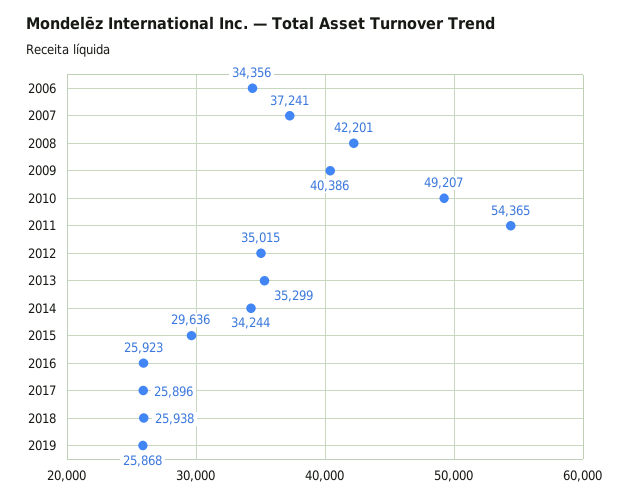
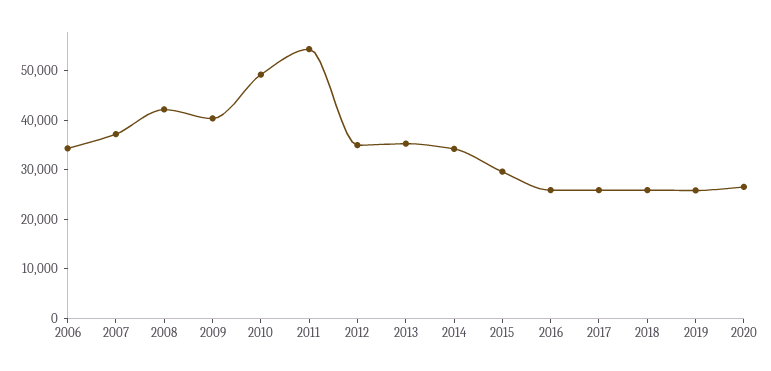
2020: none -> 26000

